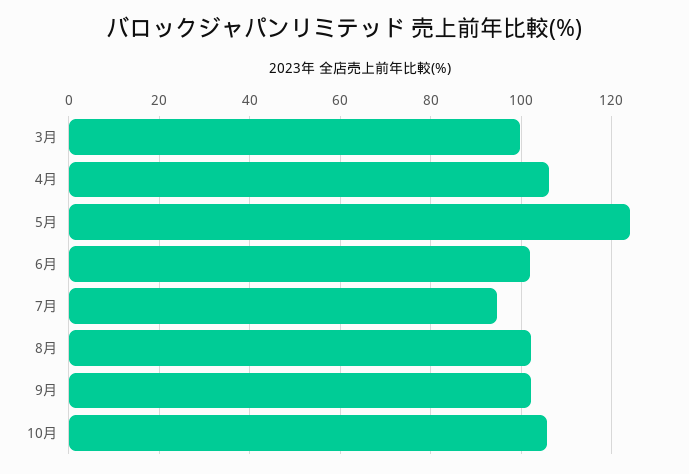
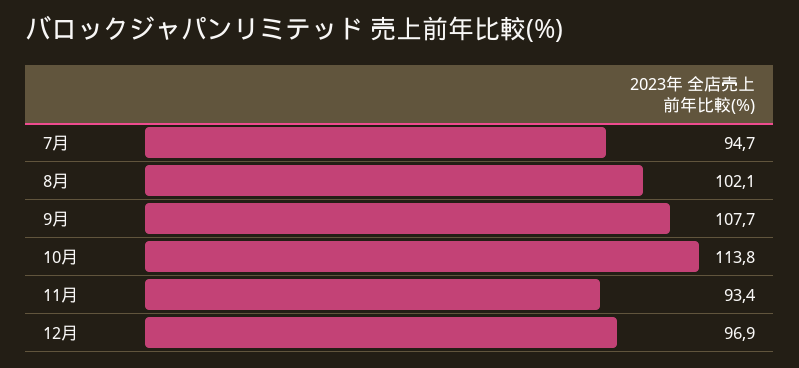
3月: 100 -> none
4月: 106 -> none
5月: 124 -> none
6月: 102 -> none
9月: 102 -> 107.7
10月: 106 -> 113.8
11月: none -> 93.4
12月: none -> 96.9

